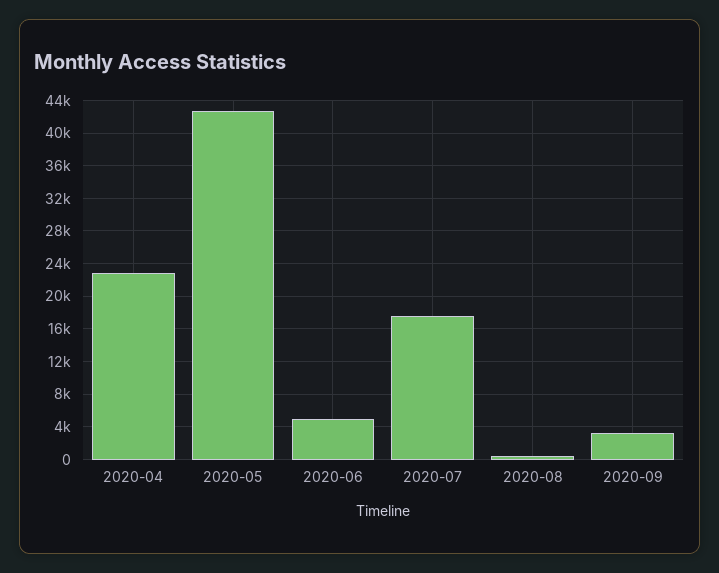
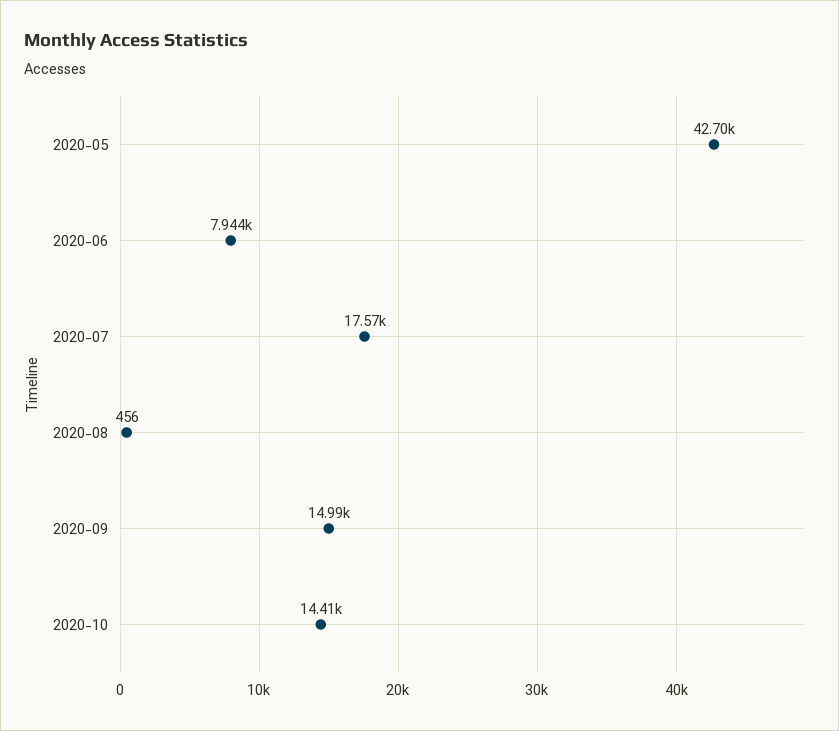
2020-04: 23000 -> none
2020-06: 5000 -> 7944
2020-09: 3000 -> 14990
2020-10: none -> 14410

